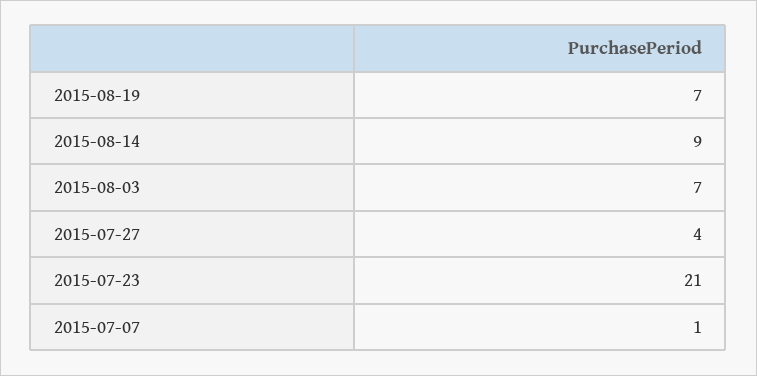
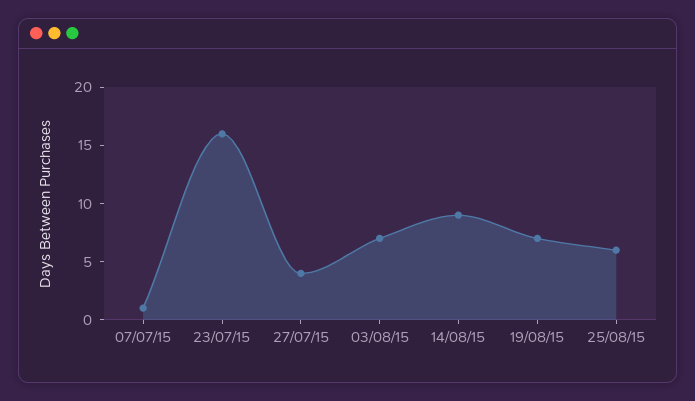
2015-07-23: 21 -> 16
25/08/15: none -> 6

